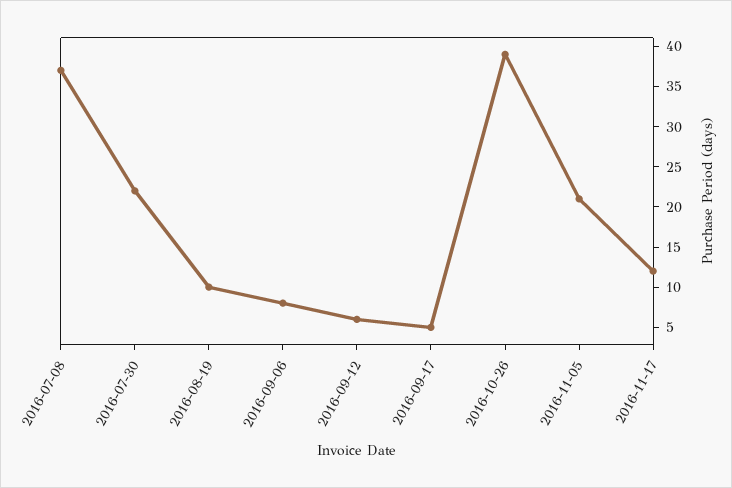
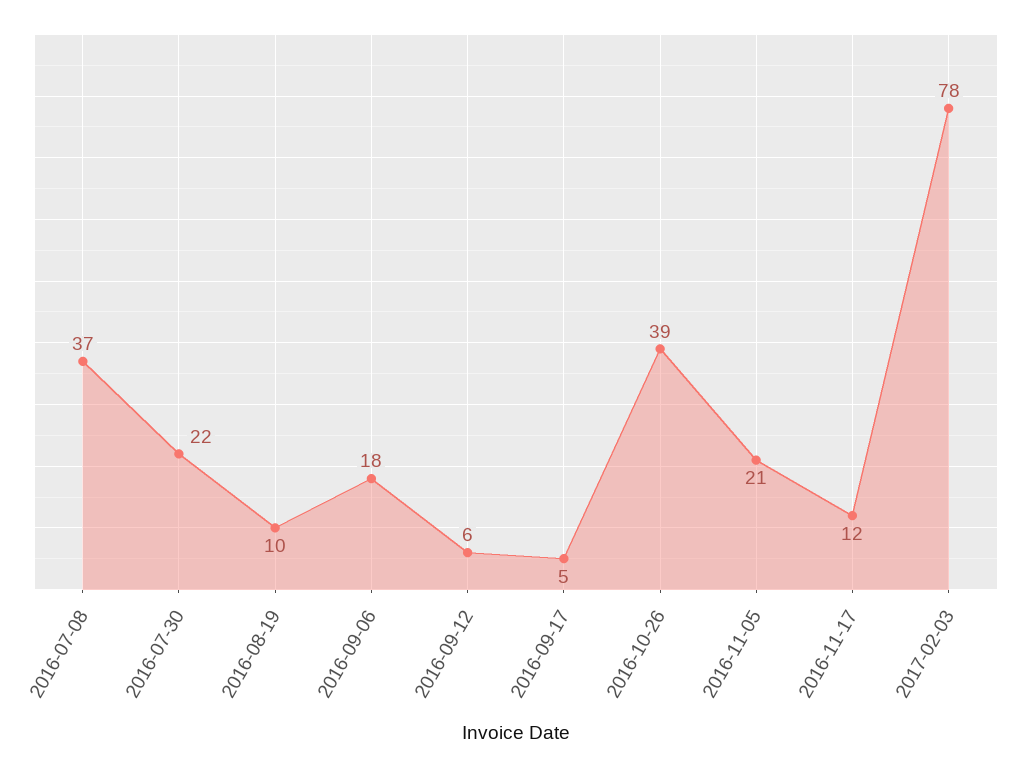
2016-09-06: 8 -> 18
2017-02-03: none -> 78

